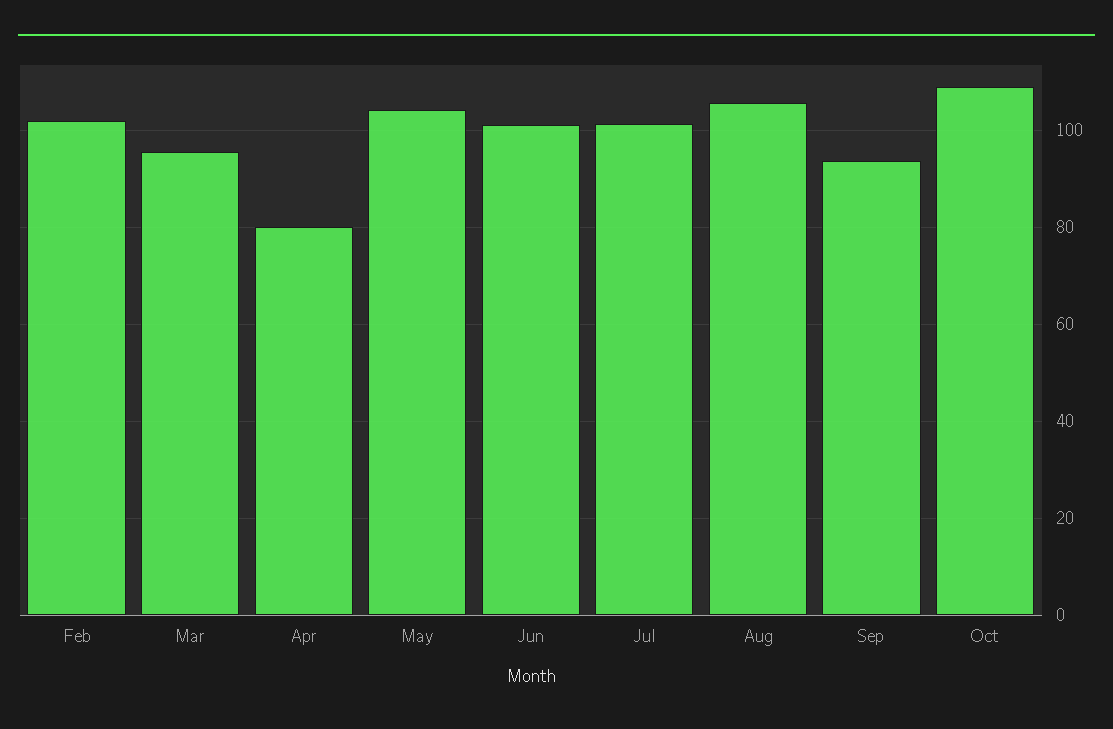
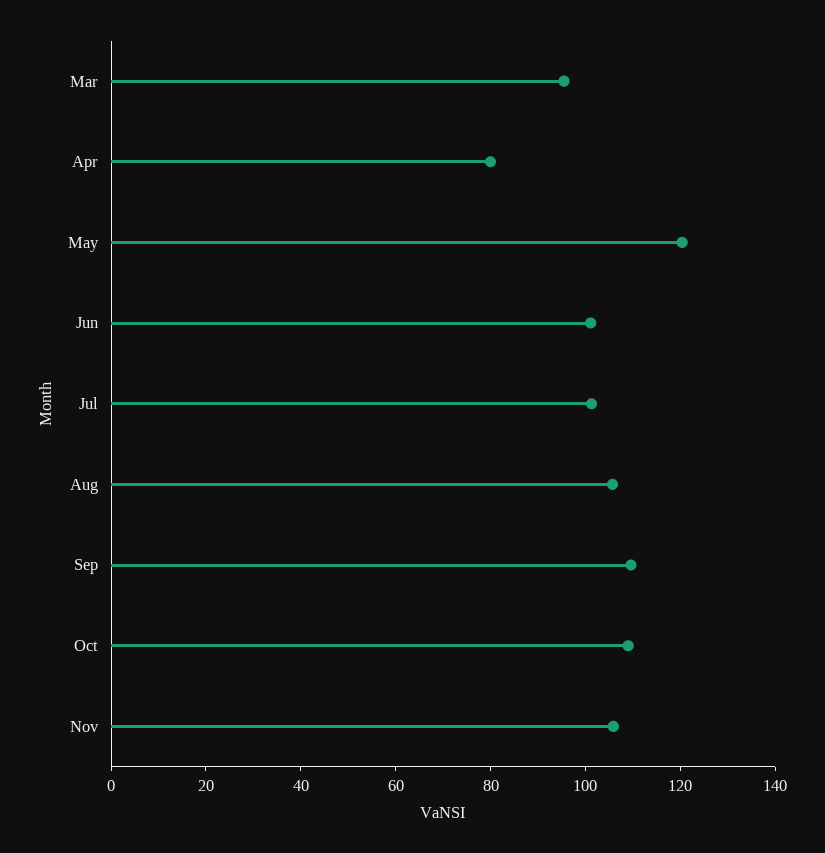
Feb: 102 -> none
May: 104 -> 120
Sep: 94 -> 110
Nov: none -> 105

